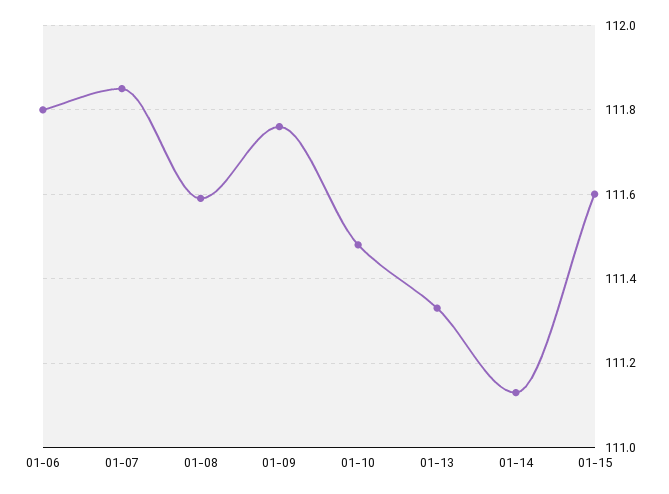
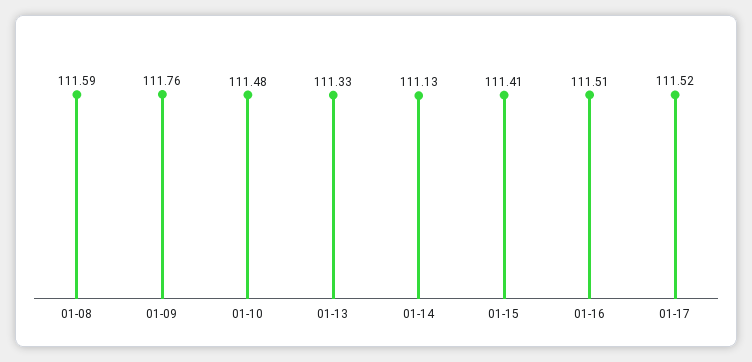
01-06: 111.8 -> none
01-07: 111.85 -> none
01-15: 111.6 -> 111.41
01-16: none -> 111.51
01-17: none -> 111.52

